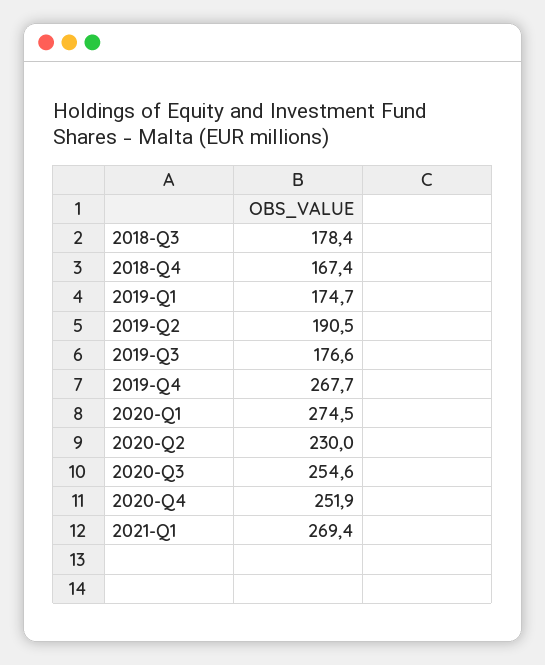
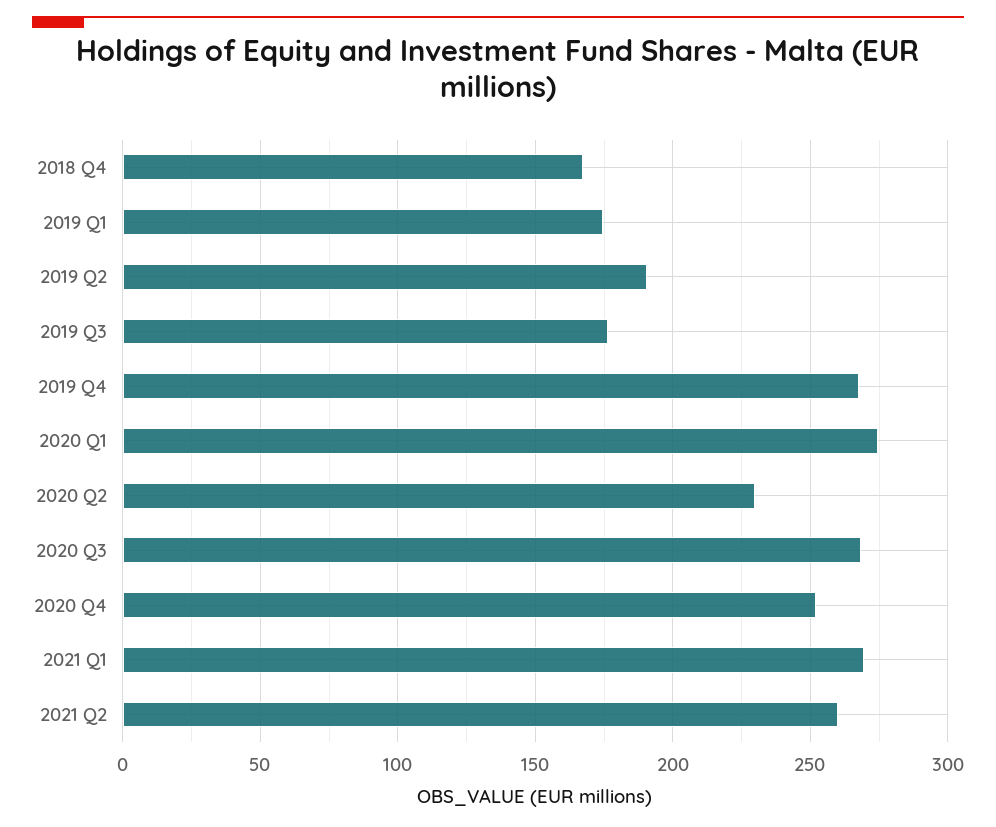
2018-Q3: 178.4 -> none
2020-Q3: 254.6 -> 270
2021 Q2: none -> 260

